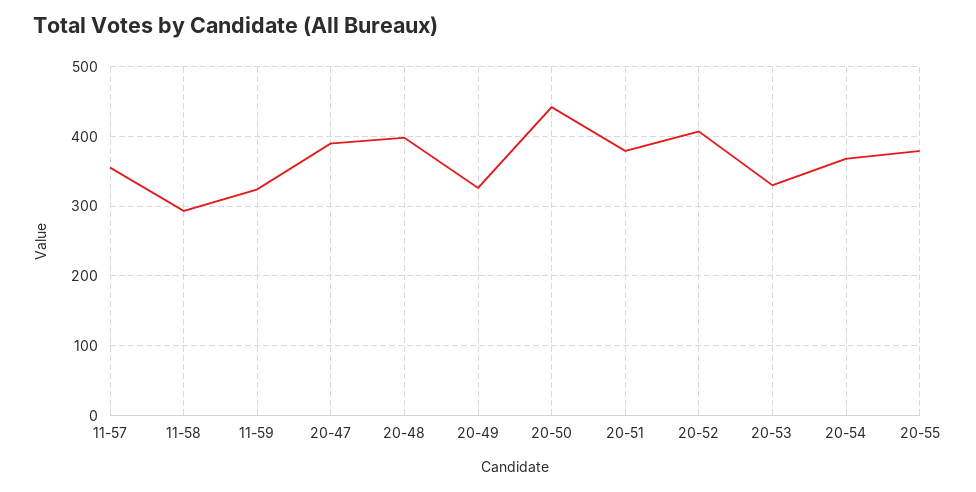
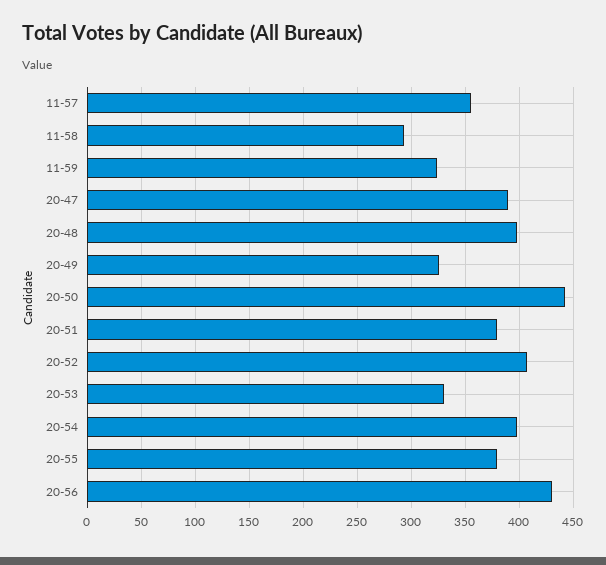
20-54: 370 -> 400
20-56: none -> 430

